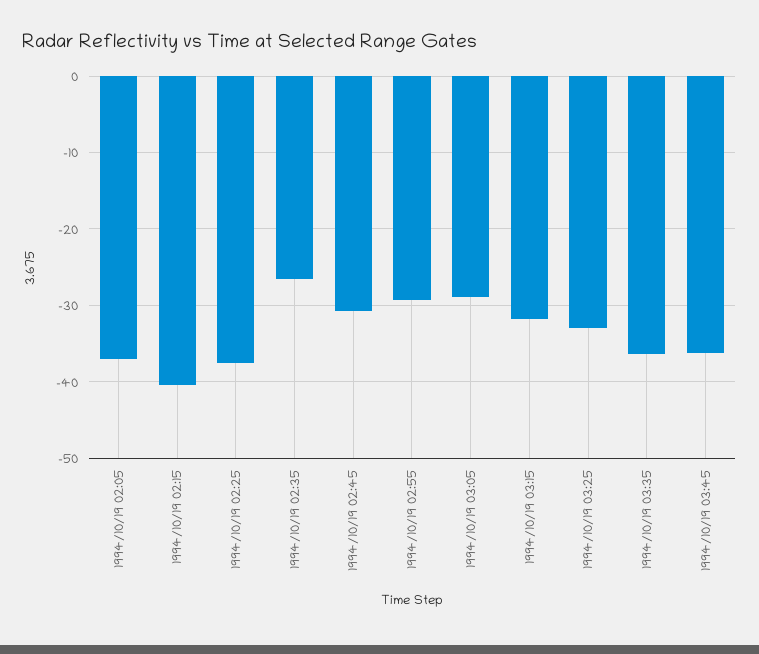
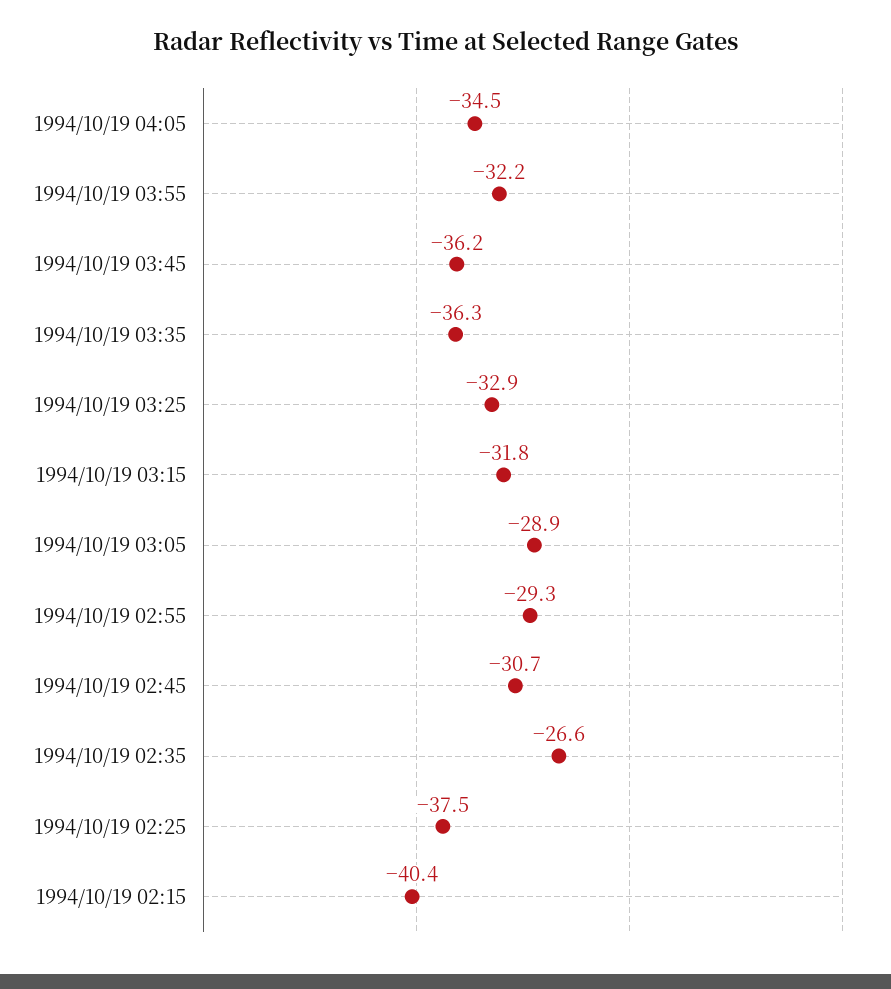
1994/10/19 02:05: -37 -> none
1994/10/19 04:05: none -> -34.5
1994/10/19 03:55: none -> -32.2

